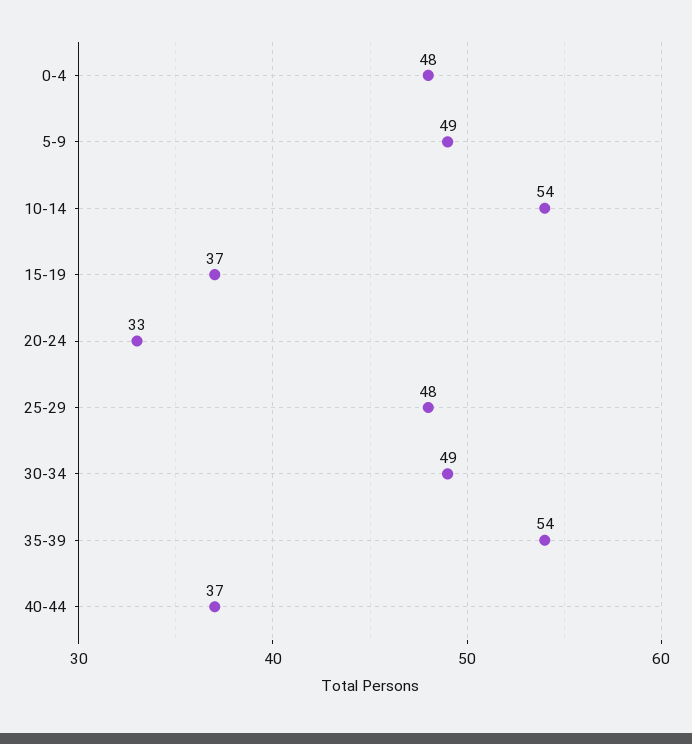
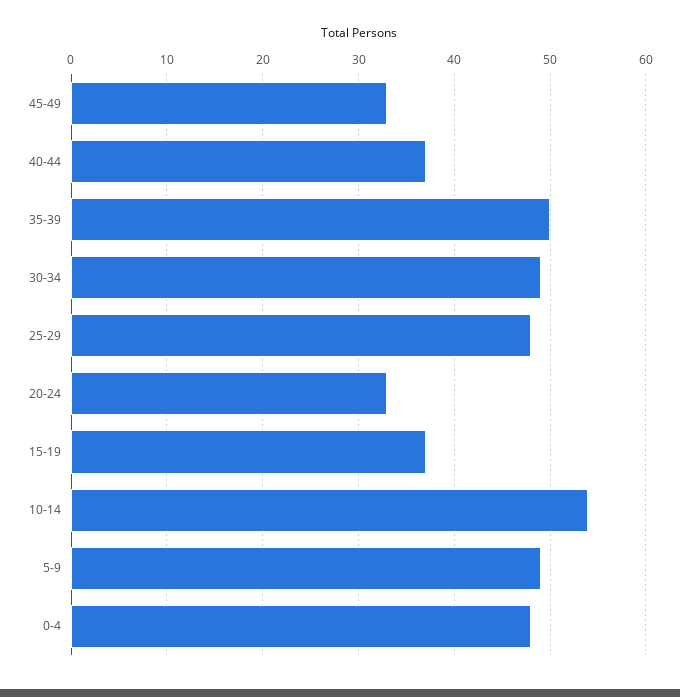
35-39: 54 -> 50
45-49: none -> 33

